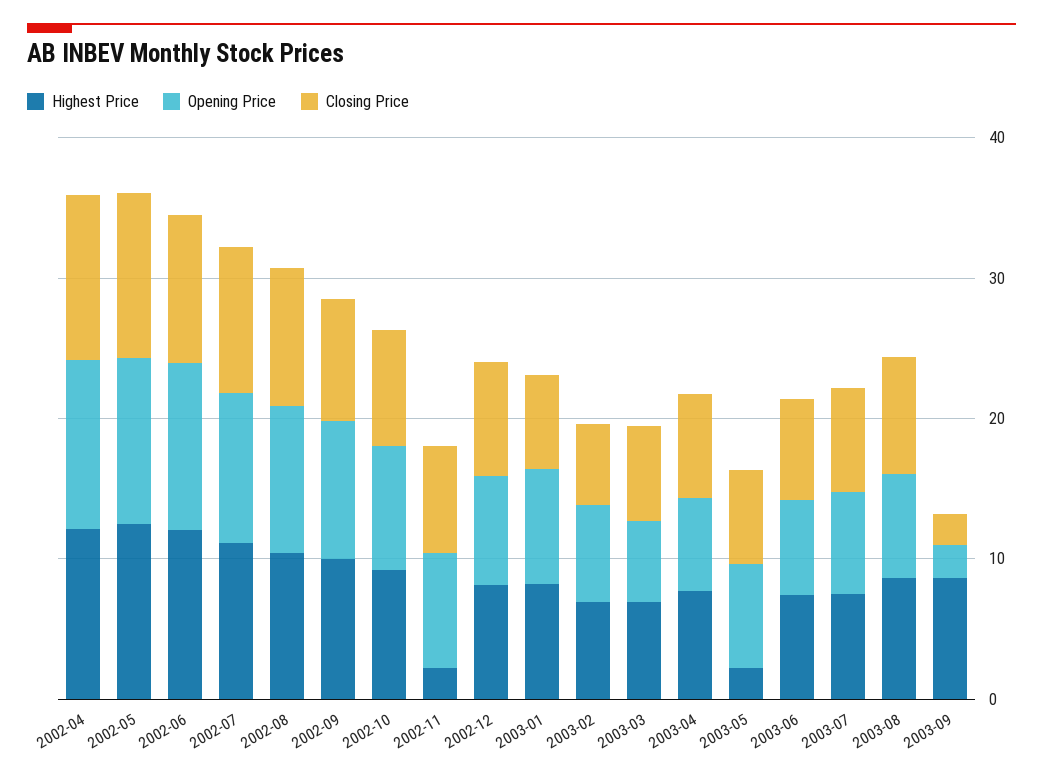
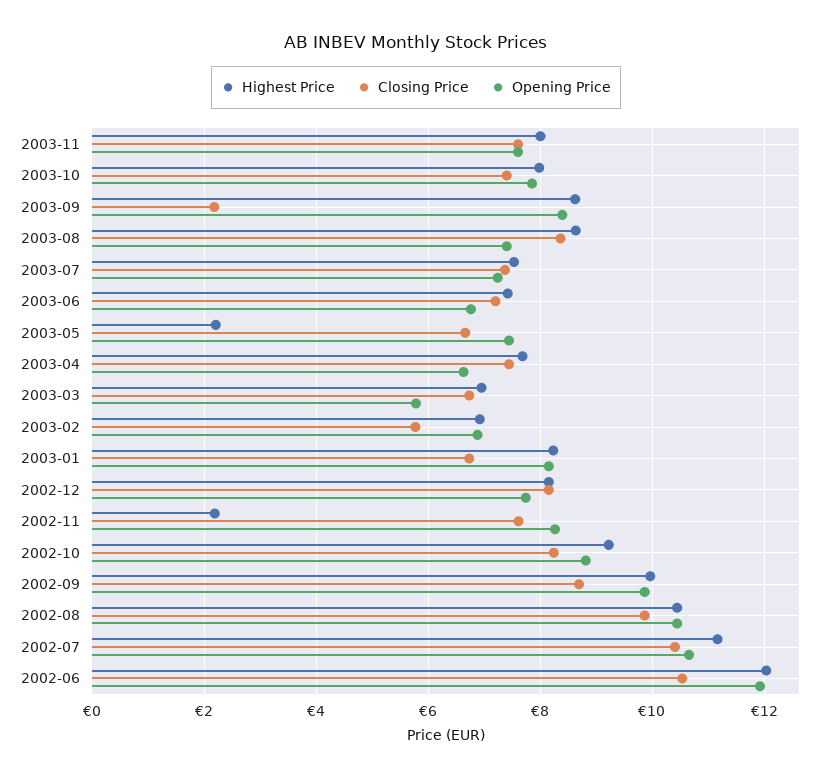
Highest Price, 2002-04: 12 -> none
Opening Price, 2002-04: 12 -> none
Closing Price, 2002-04: 12 -> none
Highest Price, 2002-05: 12 -> none
Opening Price, 2002-05: 12 -> none
Closing Price, 2002-05: 12 -> none
Opening Price, 2003-09: 2 -> 8.4
Highest Price, 2003-11: none -> 8
Closing Price, 2003-11: none -> 7.6
Opening Price, 2003-11: none -> 7.6
Highest Price, 2003-10: none -> 8
Closing Price, 2003-10: none -> 7.4
Opening Price, 2003-10: none -> 7.8

